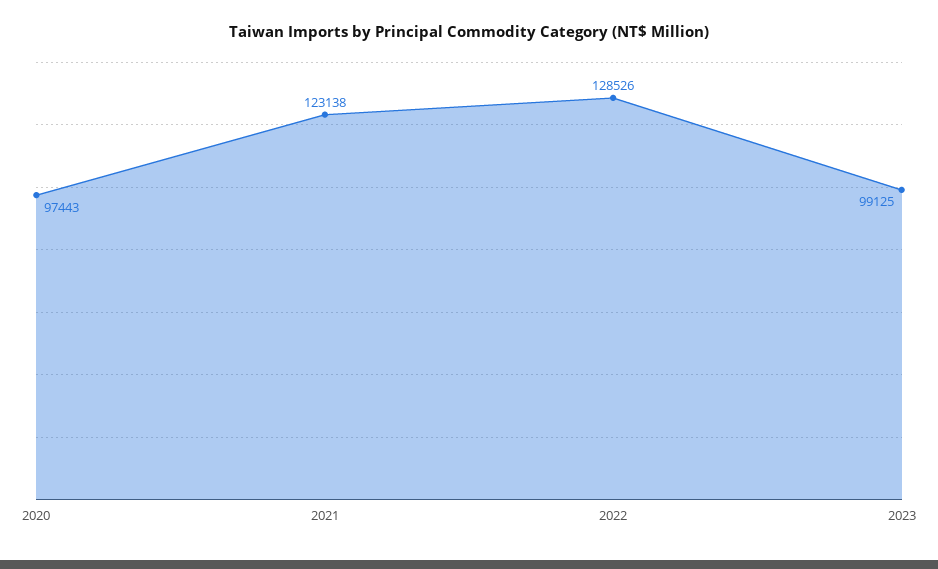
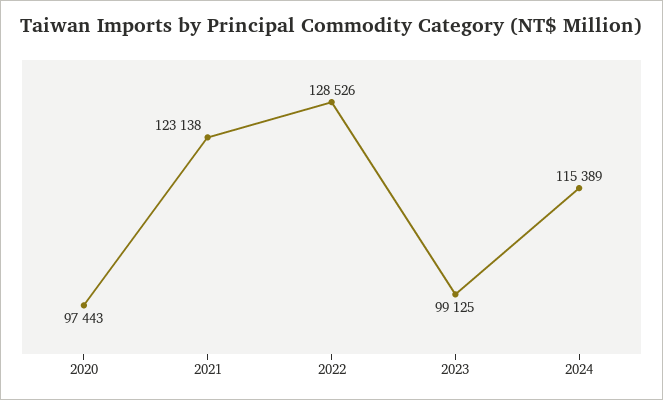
2024: none -> 115389

